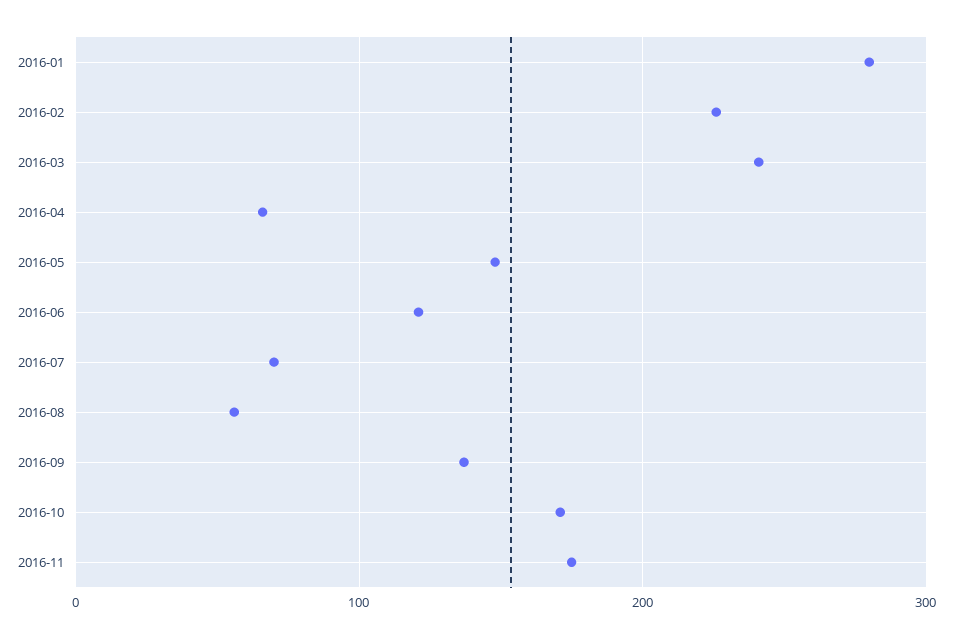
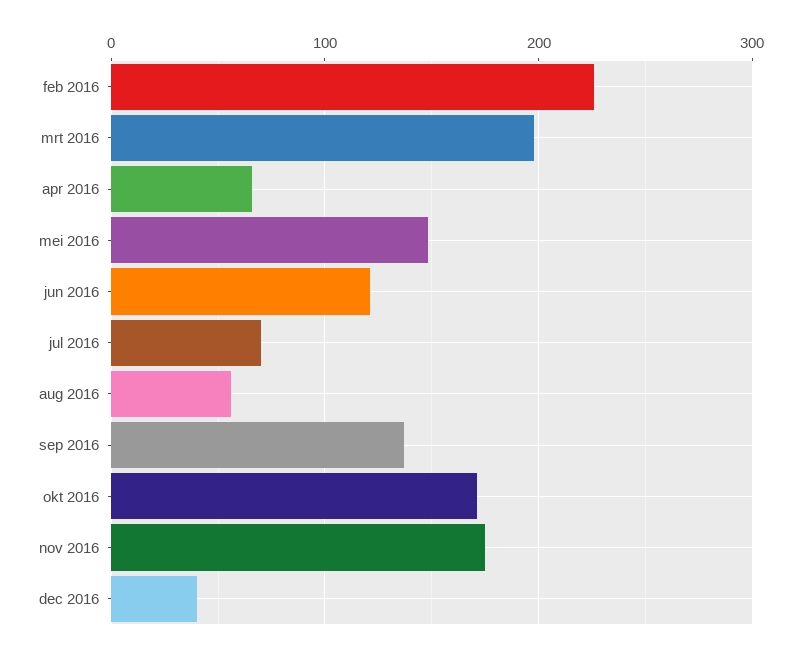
2016-01: 280 -> none
2016-03: 240 -> 200
dec 2016: none -> 40

